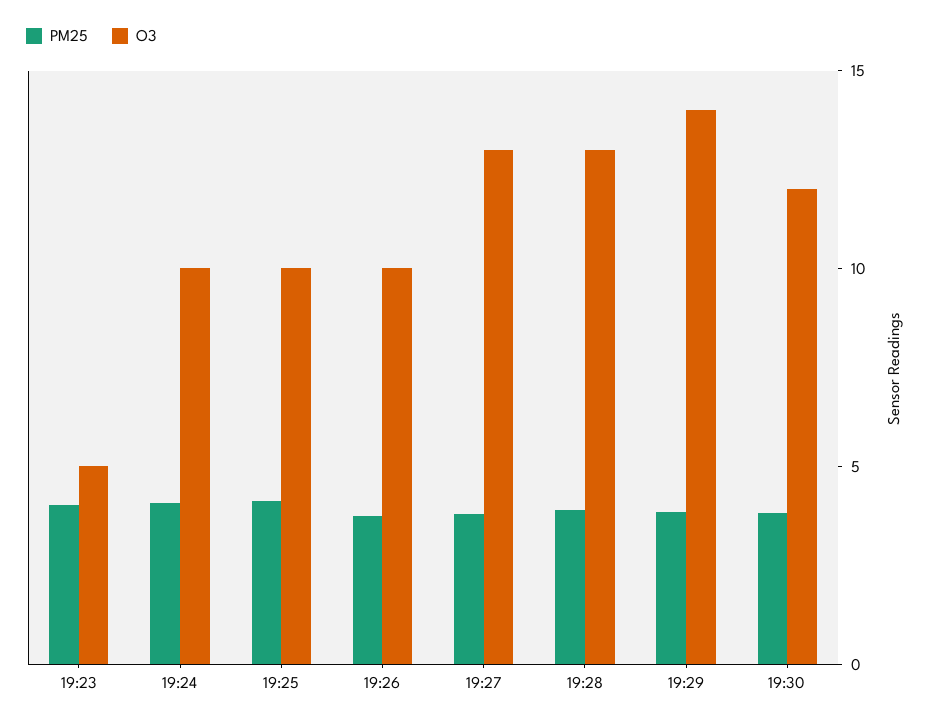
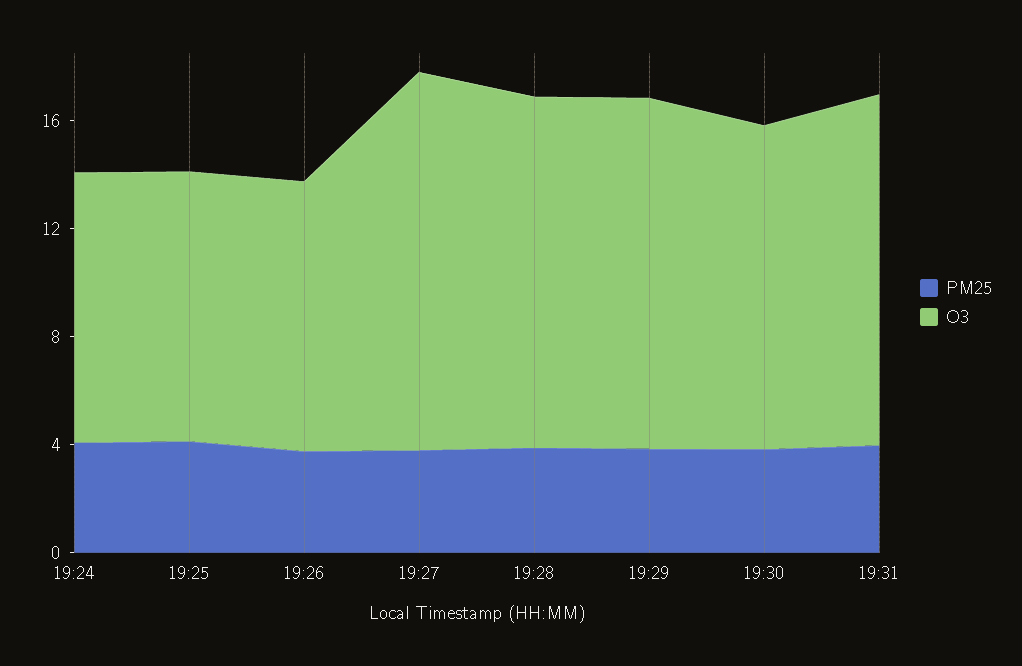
PM25, 19:23: 4 -> none
O3, 19:23: 5 -> none
O3, 19:27: 13 -> 14
O3, 19:29: 14 -> 13
PM25, 19:31: none -> 4
O3, 19:31: none -> 13

